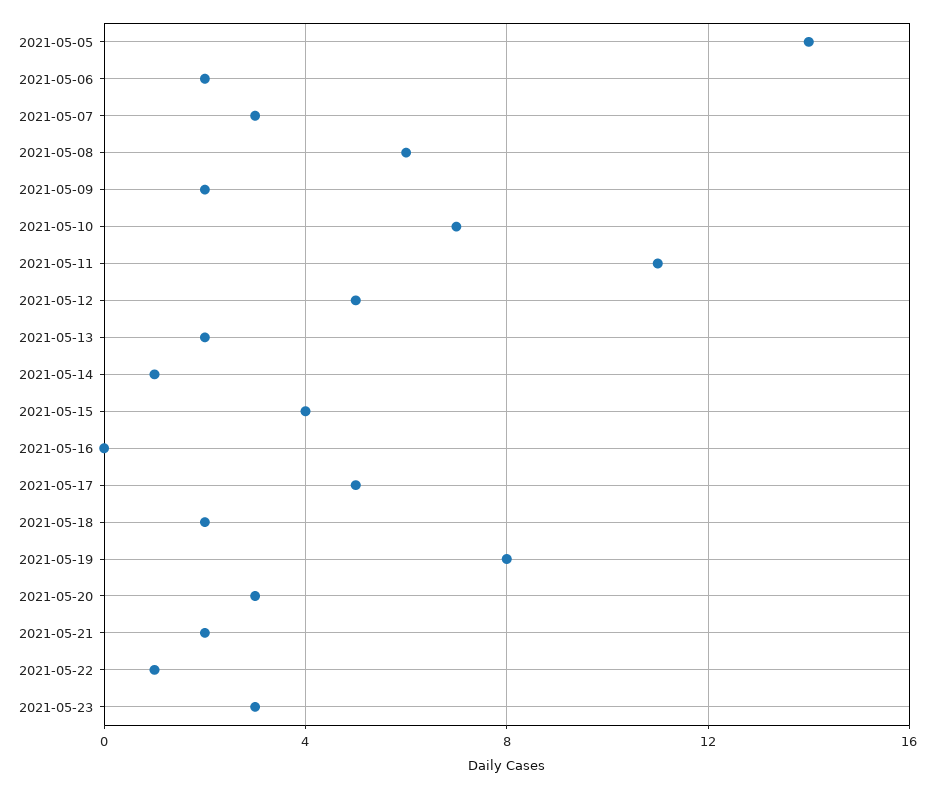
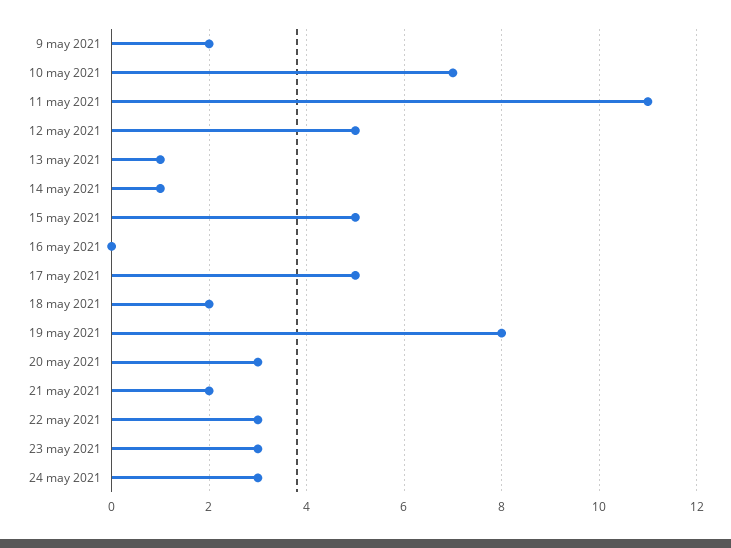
2021-05-05: 14 -> none
2021-05-06: 2 -> none
2021-05-07: 3 -> none
2021-05-08: 6 -> none
2021-05-13: 2 -> 1
2021-05-15: 4 -> 5
2021-05-22: 1 -> 3
24 may 2021: none -> 3

